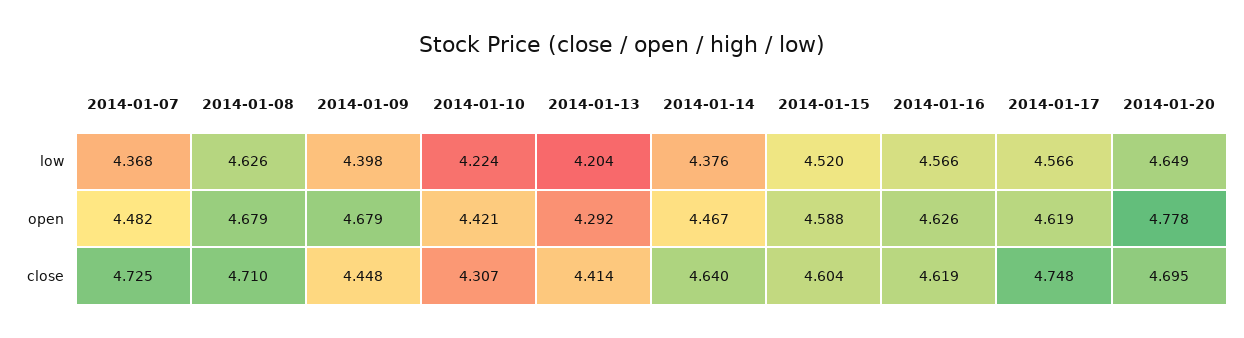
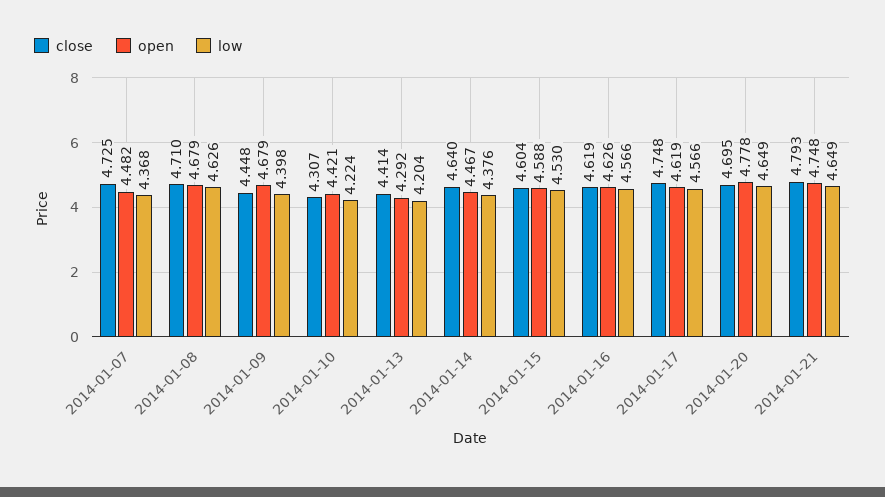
low, 2014-01-15: 4.52 -> 4.53
close, 2014-01-21: none -> 4.793
open, 2014-01-21: none -> 4.748
low, 2014-01-21: none -> 4.649

